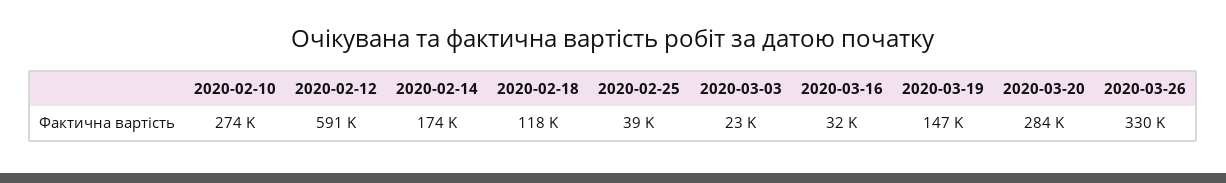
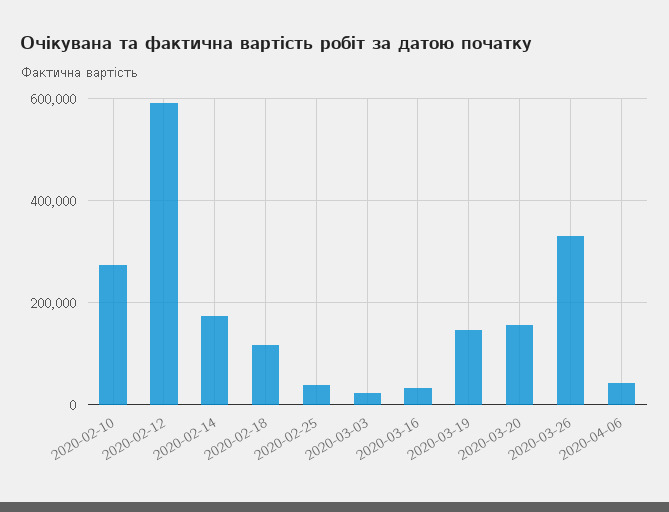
2020-03-20: 284000 -> 160000
2020-04-06: none -> 40000

